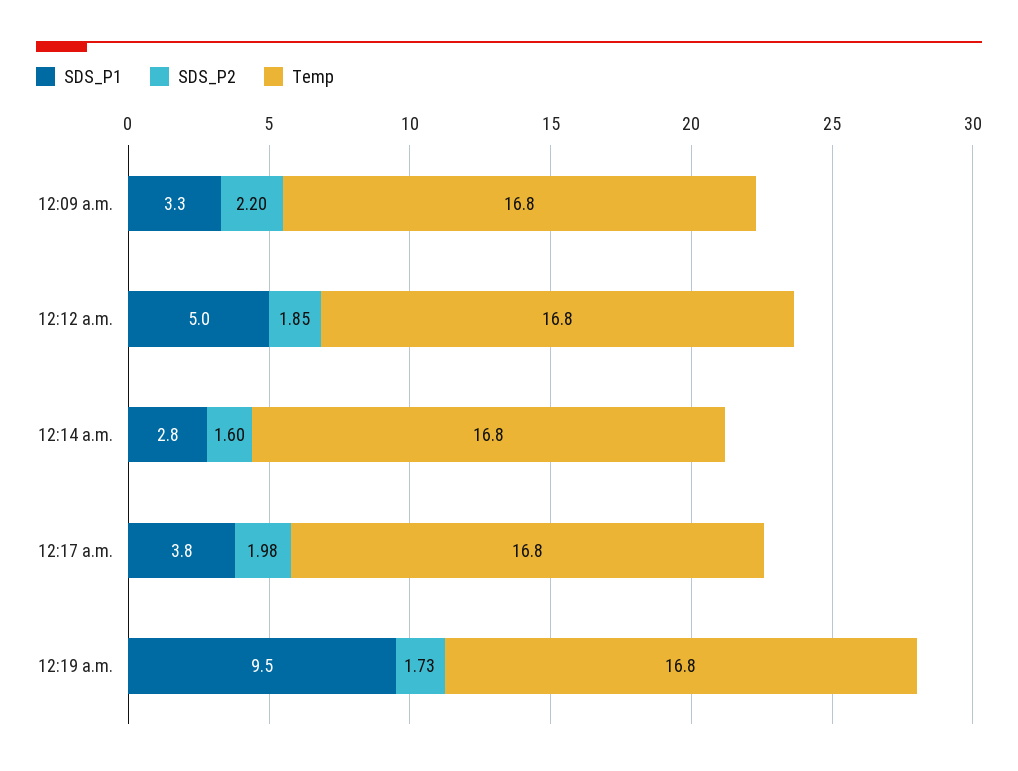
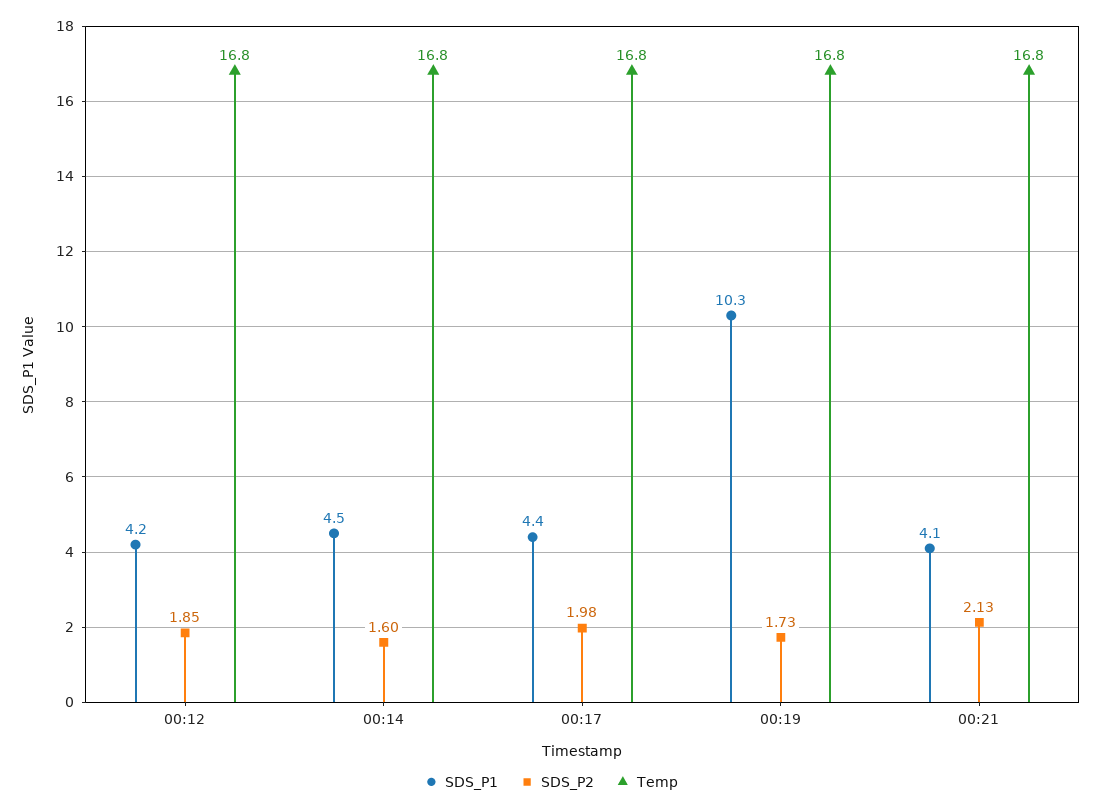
SDS_P1, 12:09 a.m.: 3.3 -> none
SDS_P2, 12:09 a.m.: 2.2 -> none
Temp, 12:09 a.m.: 16.8 -> none
SDS_P1, 12:12 a.m.: 5 -> 4.2
SDS_P1, 12:14 a.m.: 2.8 -> 4.5
SDS_P1, 12:17 a.m.: 3.8 -> 4.4
SDS_P1, 12:19 a.m.: 9.5 -> 10.3
SDS_P1, 00:21: none -> 4.1
SDS_P2, 00:21: none -> 2.13
Temp, 00:21: none -> 16.8

